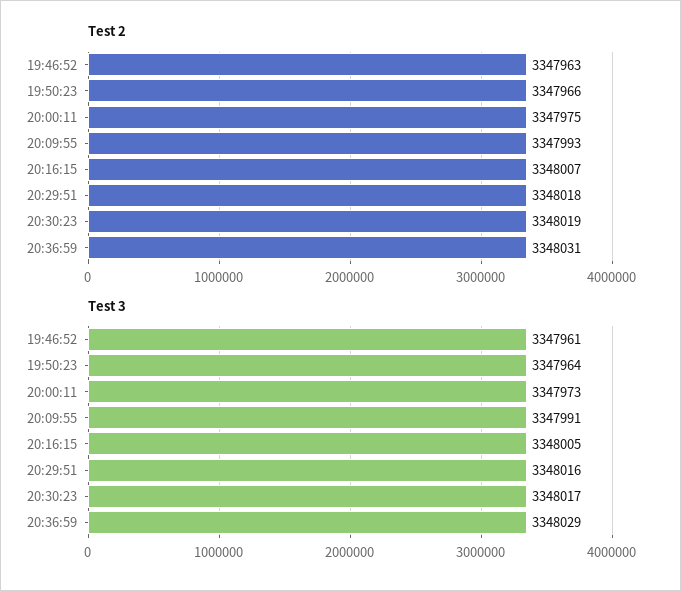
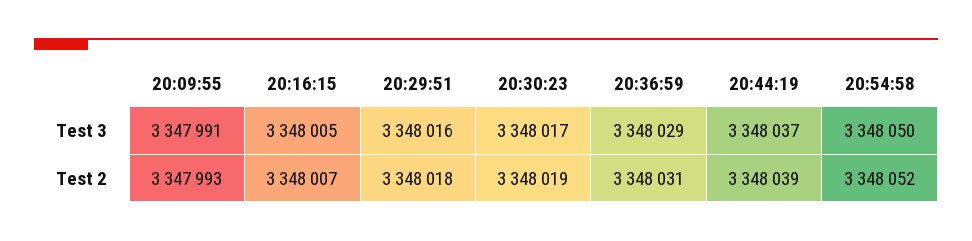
Test 2, 19:46:52: 3347963 -> none
Test 2, 19:50:23: 3347966 -> none
Test 2, 20:00:11: 3347975 -> none
Test 3, 19:46:52: 3347961 -> none
Test 3, 19:50:23: 3347964 -> none
Test 3, 20:00:11: 3347973 -> none
Test 3, 20:44:19: none -> 3348037
Test 3, 20:54:58: none -> 3348050
Test 2, 20:44:19: none -> 3348039
Test 2, 20:54:58: none -> 3348052

